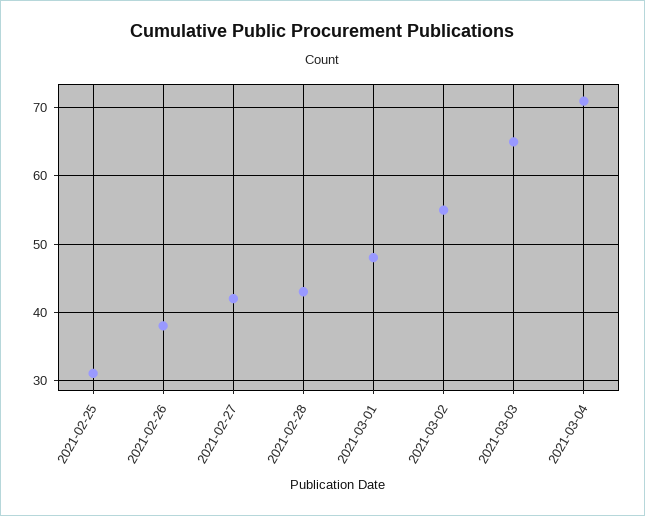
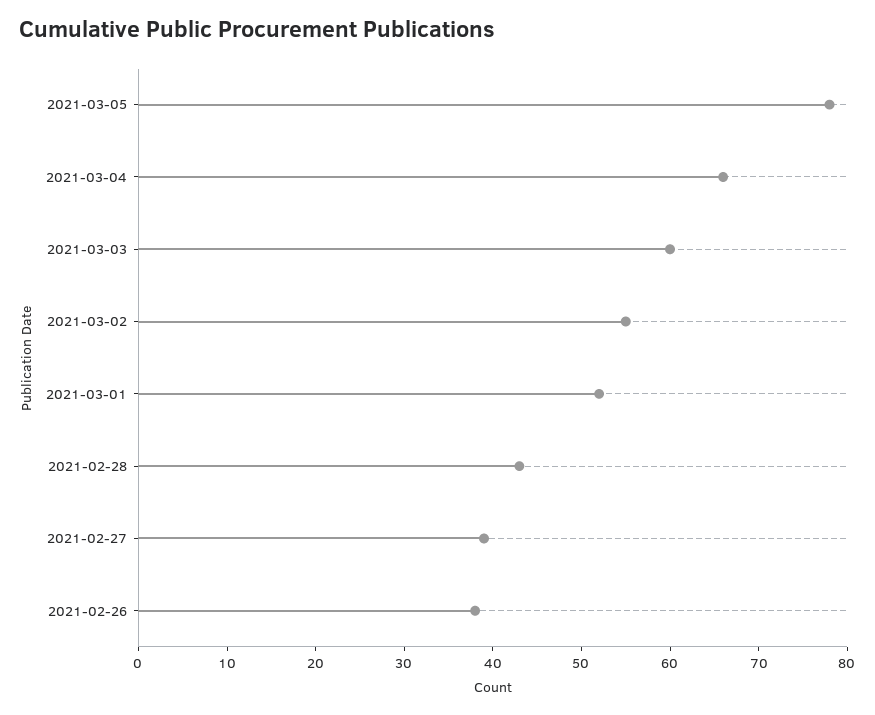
2021-02-25: 31 -> none
2021-02-27: 42 -> 39
2021-03-01: 48 -> 52
2021-03-03: 65 -> 60
2021-03-04: 71 -> 66
2021-03-05: none -> 78

